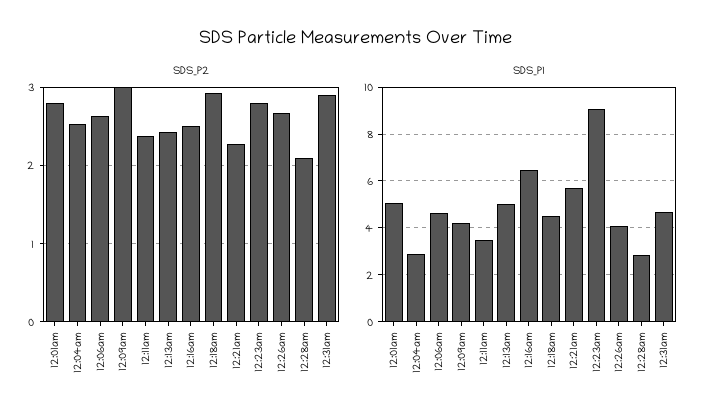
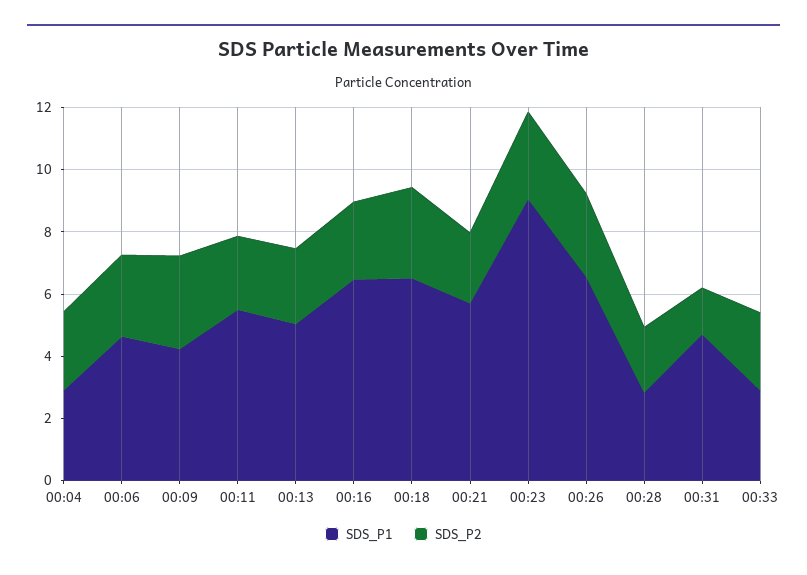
SDS_P2, 12:01am: 2.8 -> none
SDS_P2, 12:31am: 2.9 -> 1.5
SDS_P1, 12:01am: 5 -> none
SDS_P1, 12:11am: 3.5 -> 5.5
SDS_P1, 12:18am: 4.5 -> 6.5
SDS_P1, 12:26am: 4 -> 6.5
SDS_P1, 00:33: none -> 3
SDS_P2, 00:33: none -> 2.5

